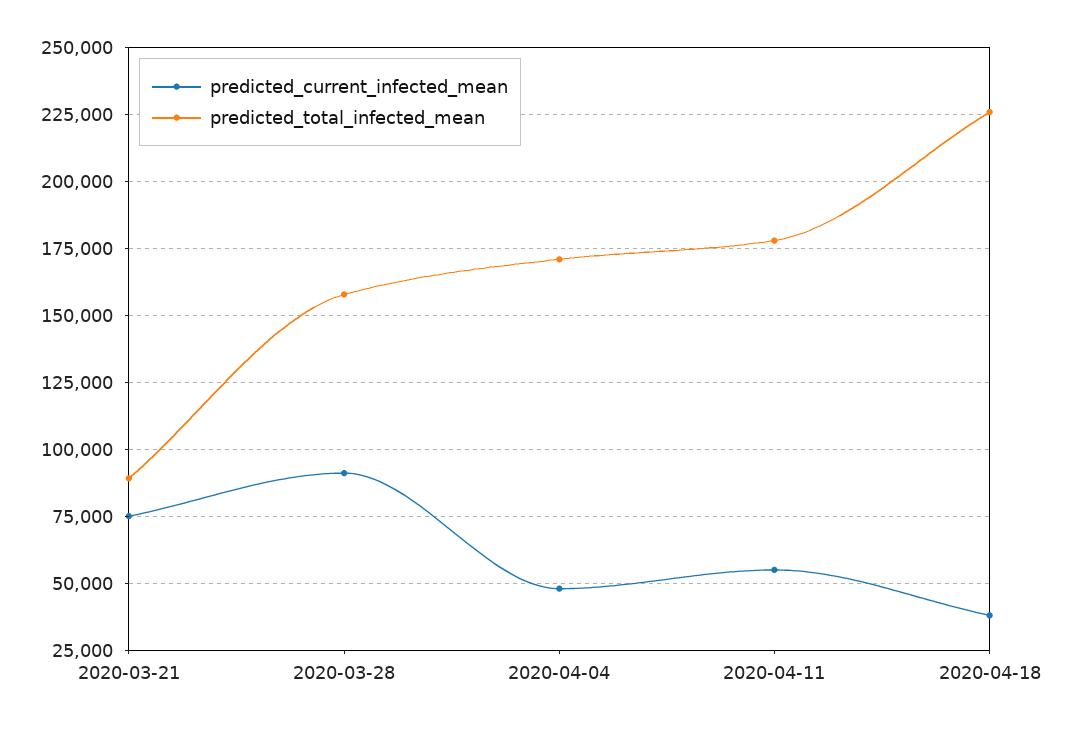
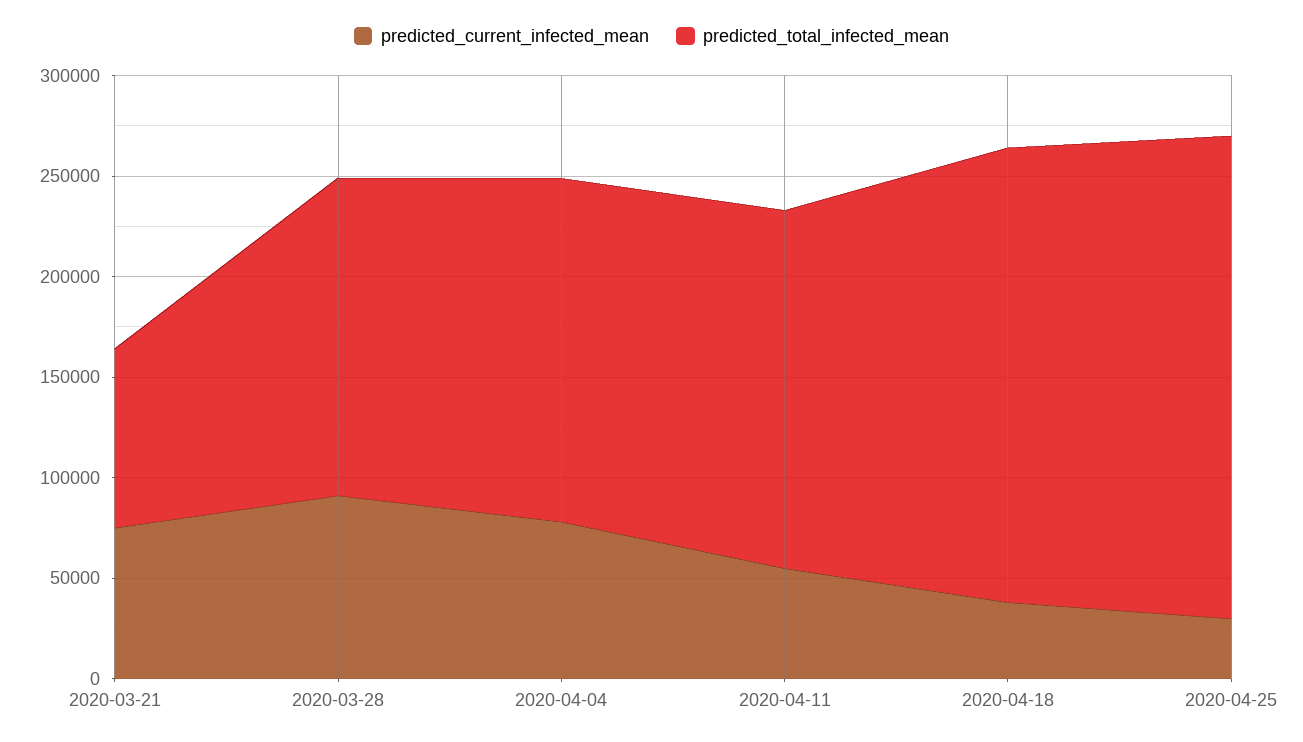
predicted_current_infected_mean, 2020-04-04: 47500 -> 80000
predicted_current_infected_mean, 2020-04-25: none -> 30000
predicted_total_infected_mean, 2020-04-25: none -> 240000

